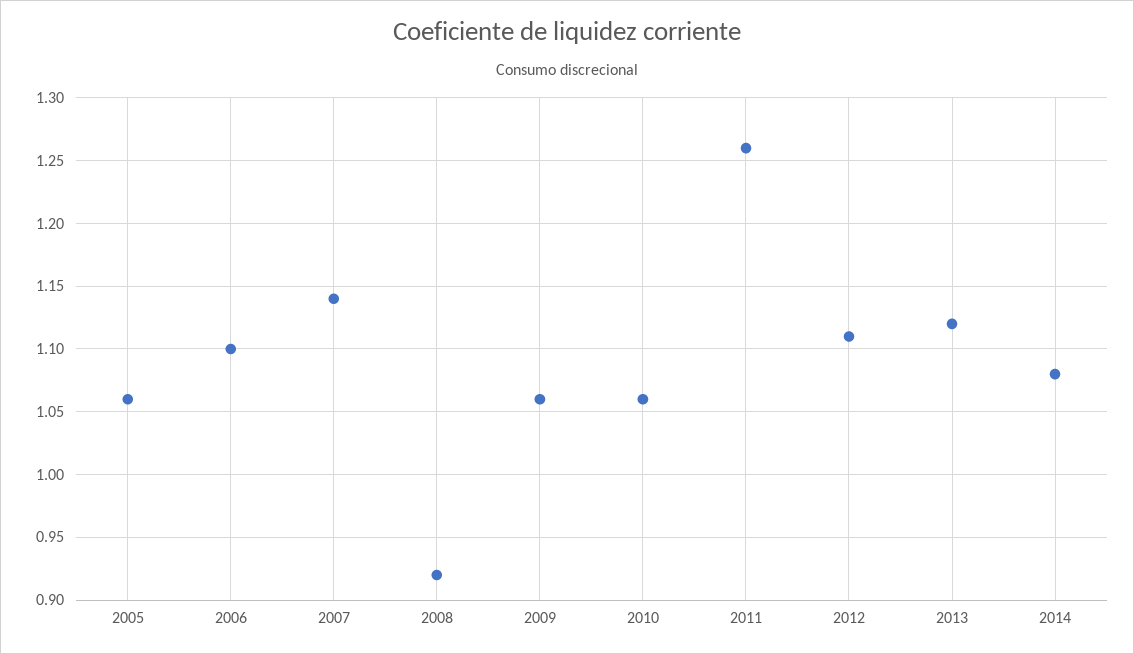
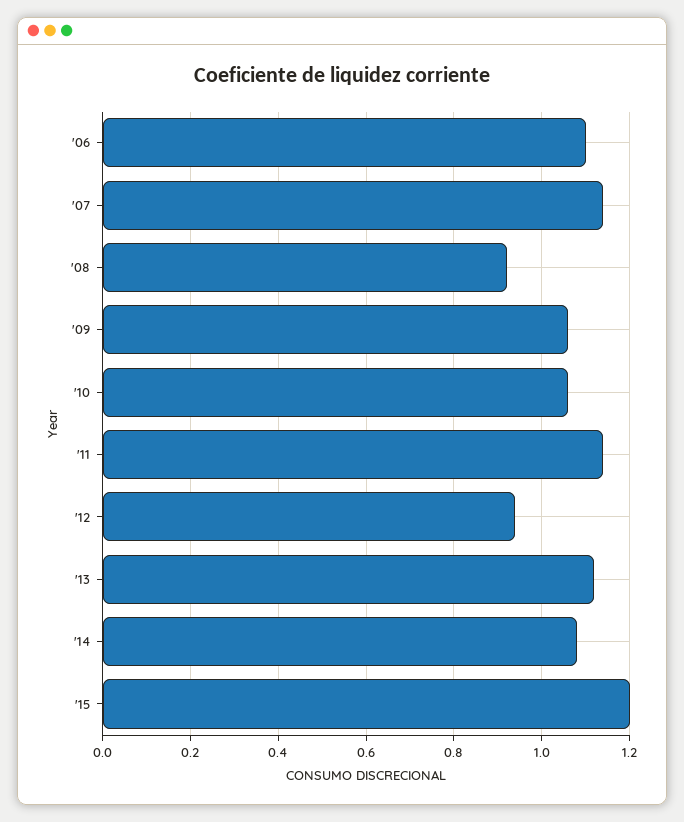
2005: 1.06 -> none
2011: 1.26 -> 1.15
2012: 1.11 -> 0.95
'15: none -> 1.2

